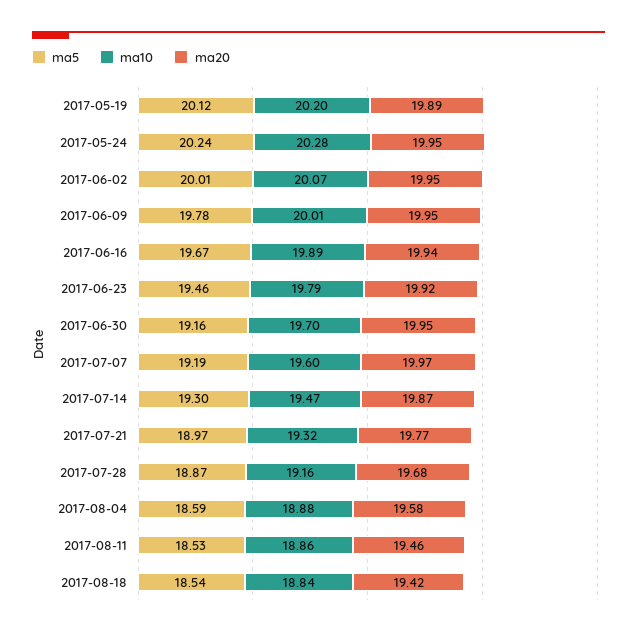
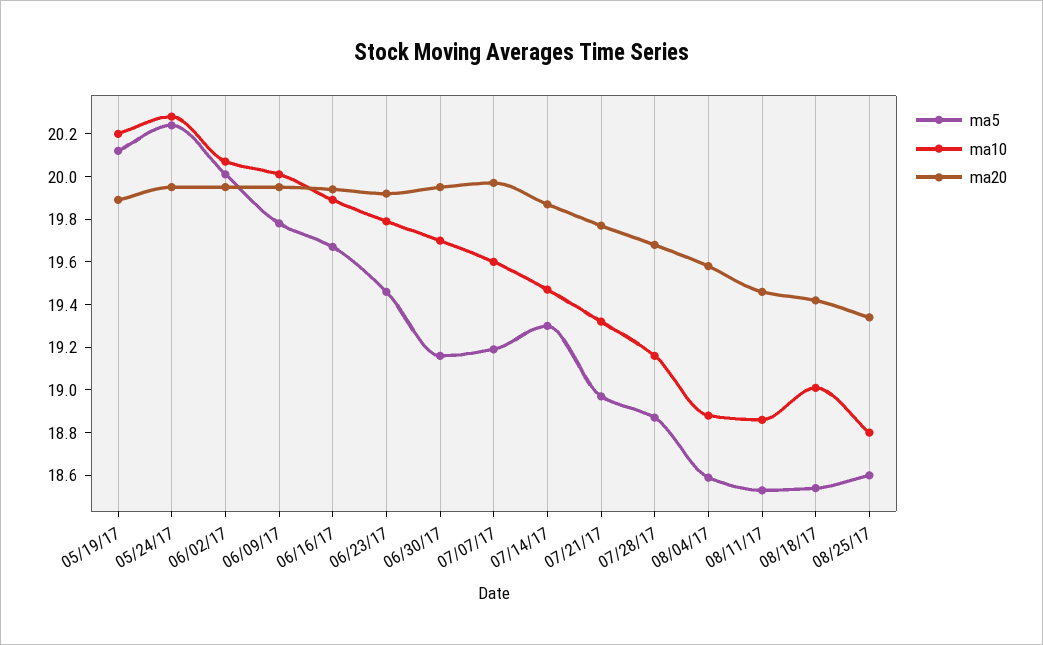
ma10, 2017-08-18: 18.84 -> 19
ma5, 08/25/17: none -> 18.6
ma10, 08/25/17: none -> 18.8
ma20, 08/25/17: none -> 19.35

